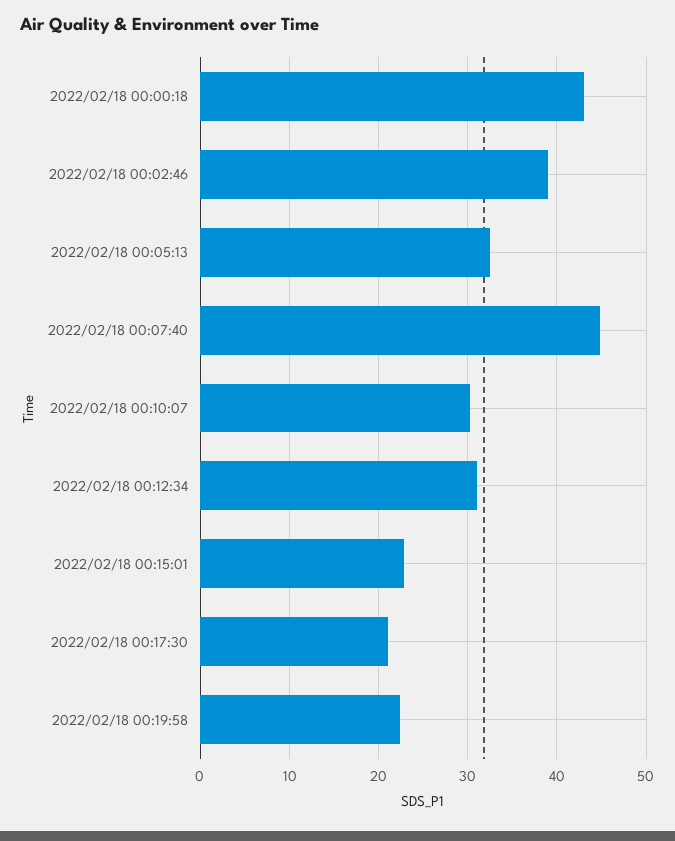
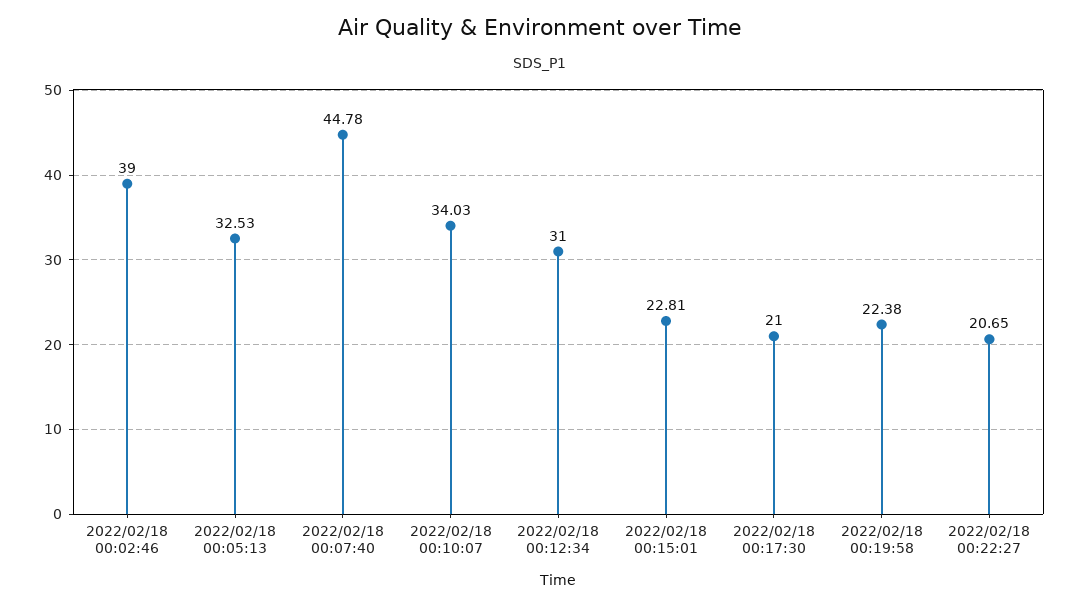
2022/02/18 00:00:18: 43 -> none
2022/02/18 00:10:07: 30 -> 34.03
2022/02/18 00:22:27: none -> 20.65

